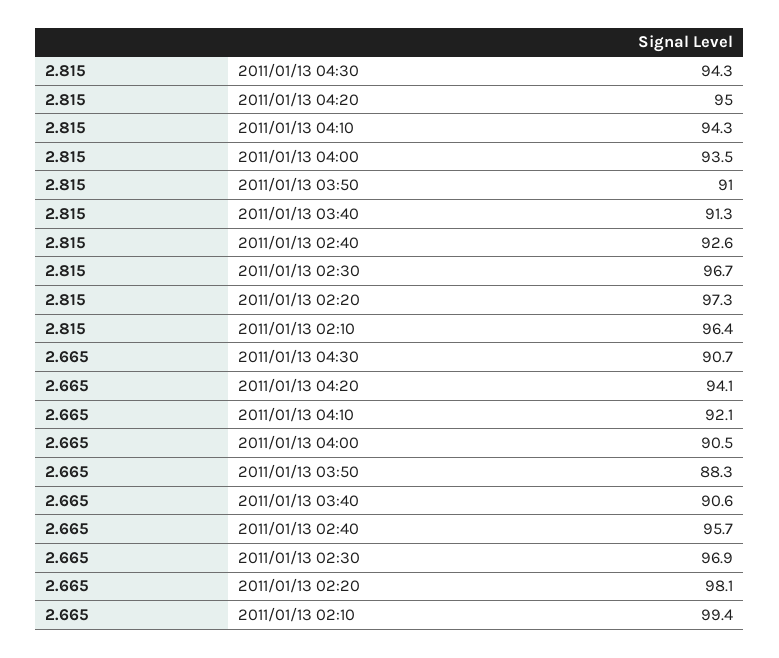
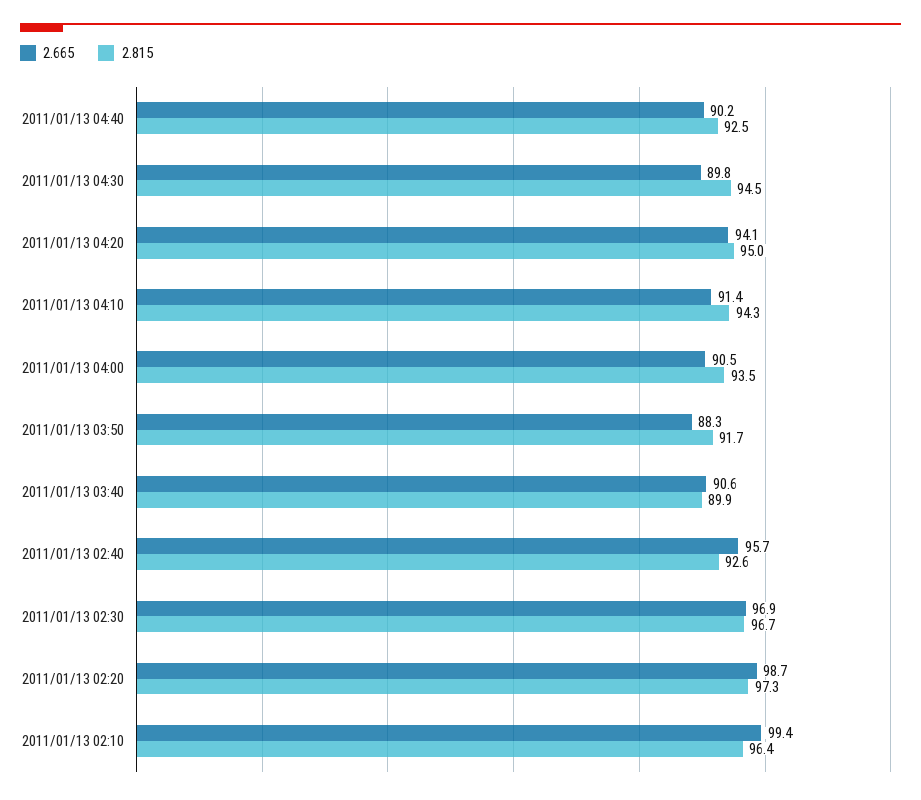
2.815, 2011/01/13 04:30: 94.3 -> 94.5
2.815, 2011/01/13 03:50: 91 -> 91.7
2.815, 2011/01/13 03:40: 91.3 -> 89.9
2.665, 2011/01/13 04:30: 90.7 -> 89.8
2.665, 2011/01/13 04:10: 92.1 -> 91.4
2.665, 2011/01/13 02:20: 98.1 -> 98.7
2.665, 2011/01/13 04:40: none -> 90.2
2.815, 2011/01/13 04:40: none -> 92.5

